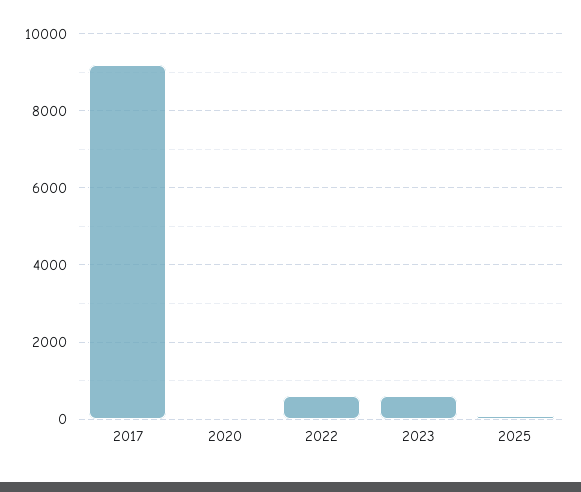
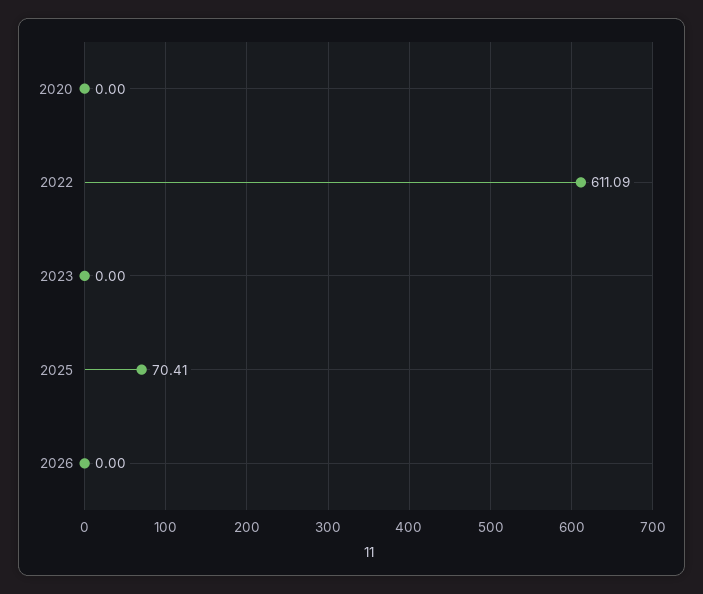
2017: 9200 -> none
2023: 600 -> 0
2026: none -> 0

